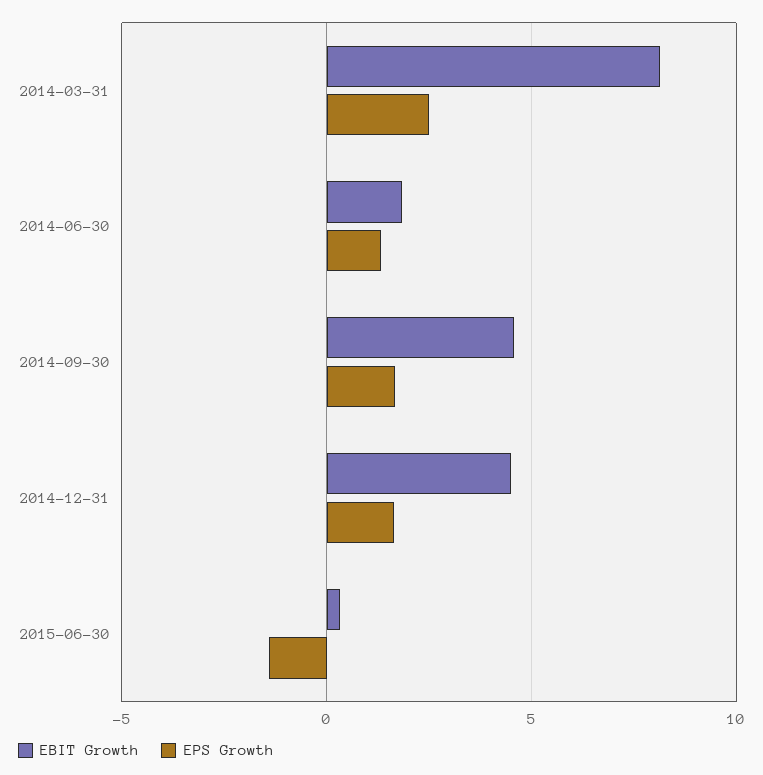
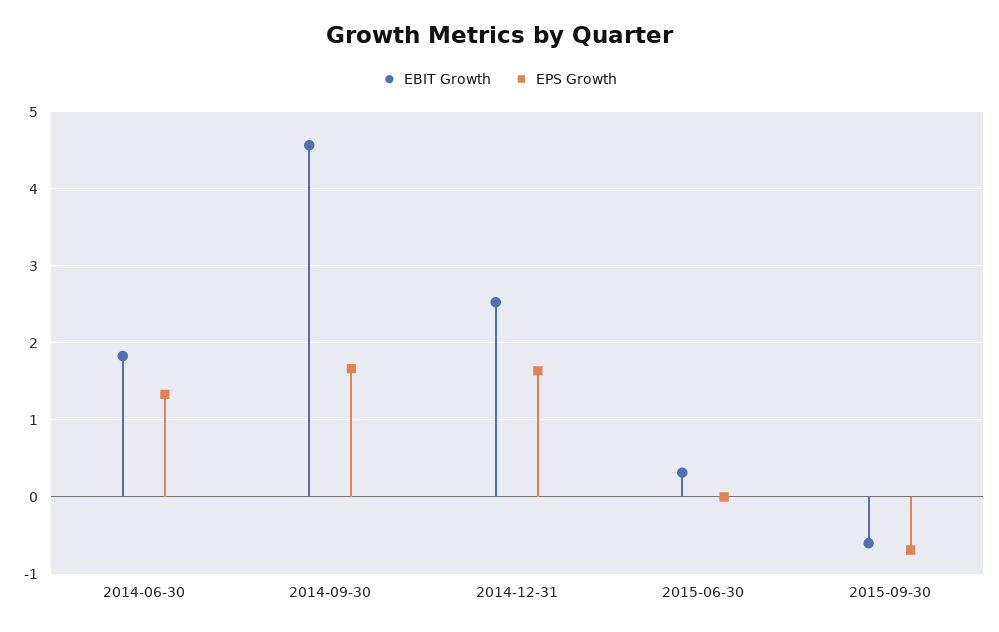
EBIT Growth, 2014-03-31: 8 -> none
EPS Growth, 2014-03-31: 2.5 -> none
EBIT Growth, 2014-12-31: 4.5 -> 2.5
EPS Growth, 2015-06-30: -1.5 -> 0
EBIT Growth, 2015-09-30: none -> -0.6
EPS Growth, 2015-09-30: none -> -0.7

